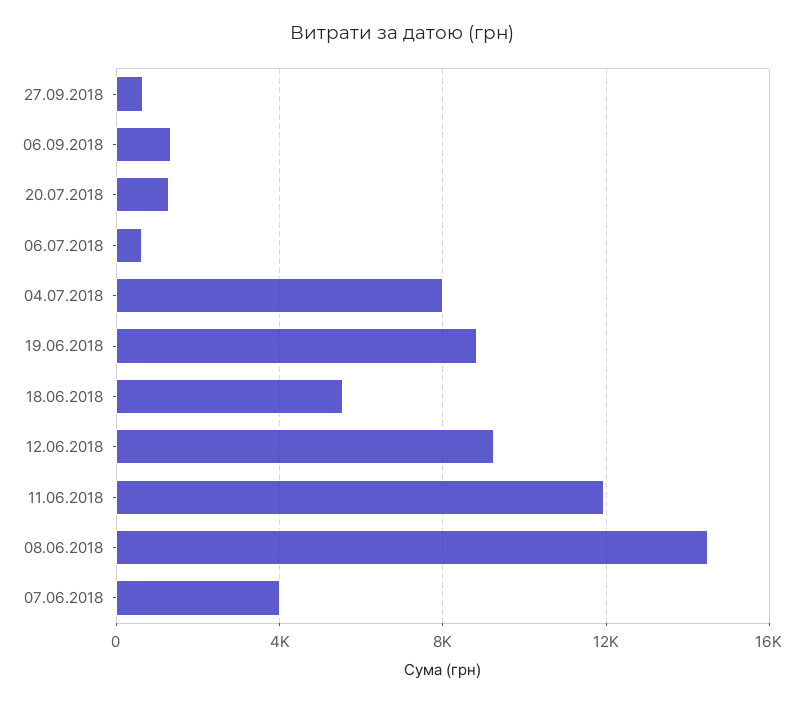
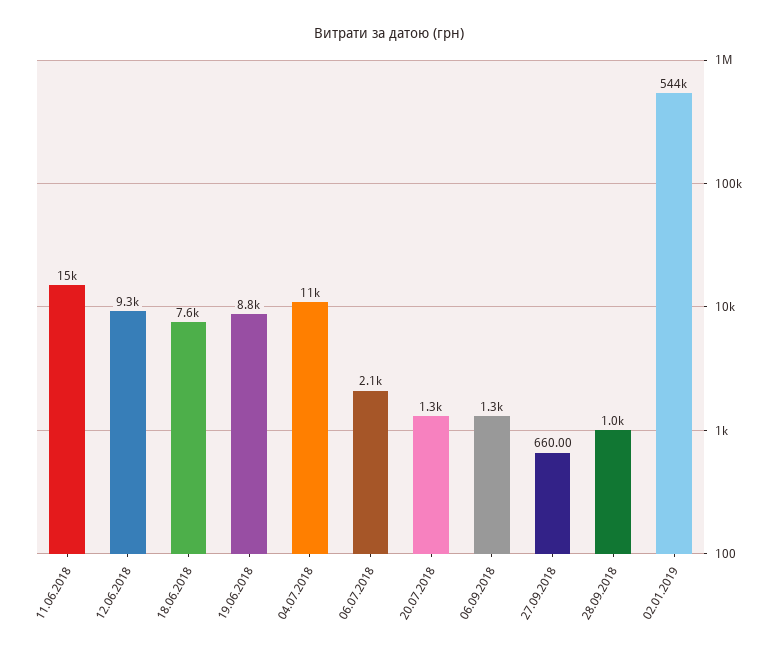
06.07.2018: 500 -> 2100
04.07.2018: 8000 -> 11000
18.06.2018: 5500 -> 7600
11.06.2018: 12000 -> 15000
08.06.2018: 14500 -> none
07.06.2018: 4000 -> none
28.09.2018: none -> 1000
02.01.2019: none -> 544000

